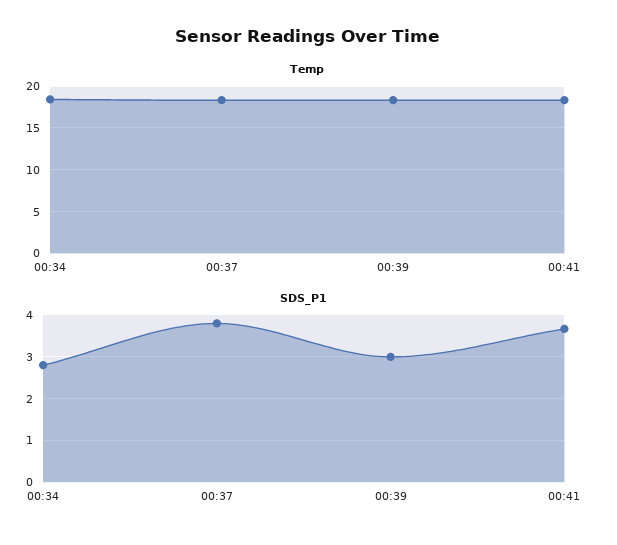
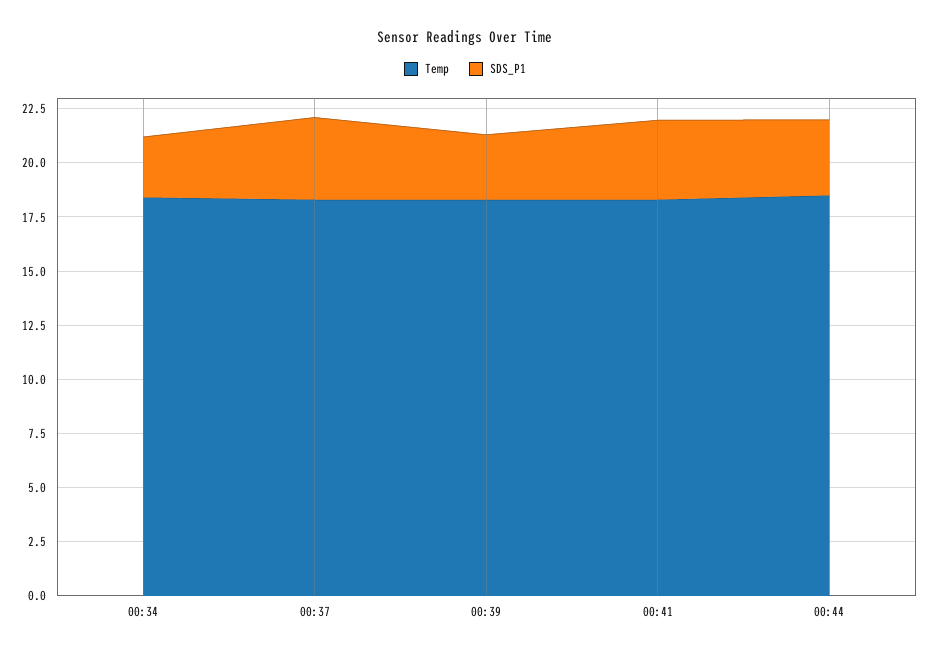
Temp, 00:44: none -> 18.5
SDS_P1, 00:44: none -> 3.5

